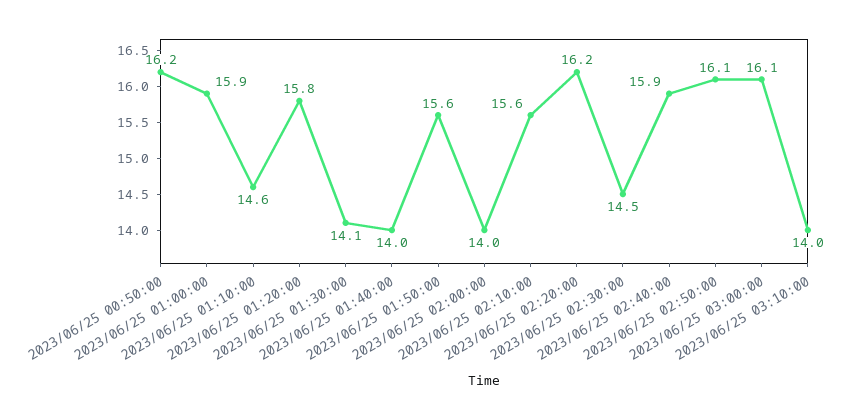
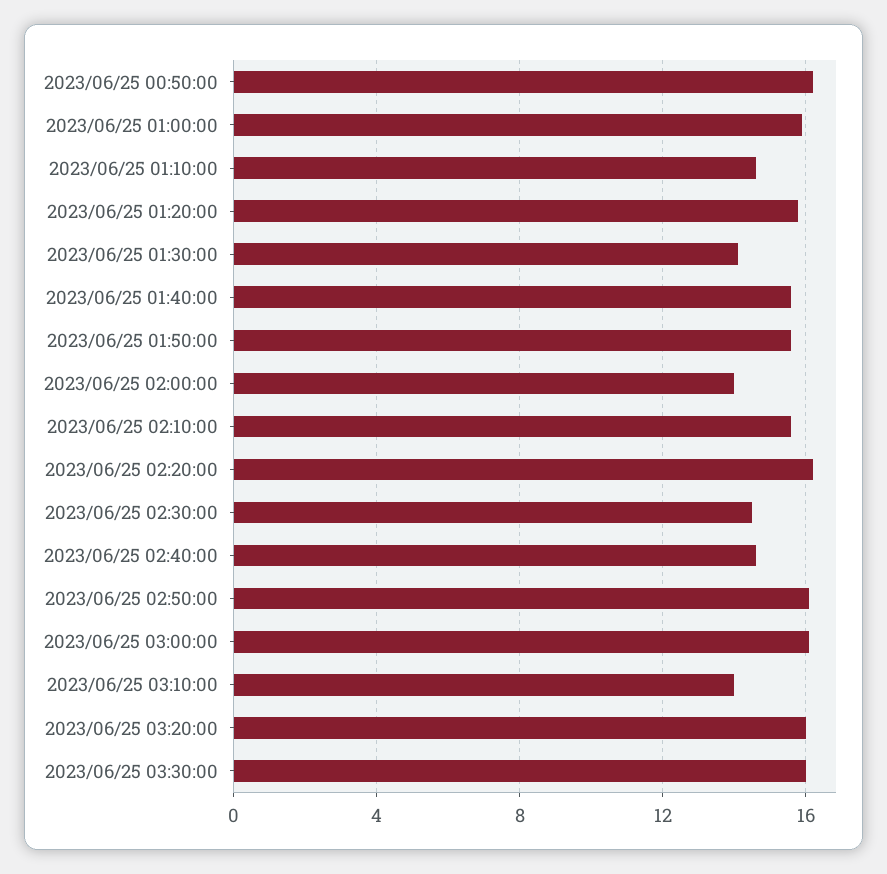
2023/06/25 01:40:00: 14 -> 15.5
2023/06/25 02:40:00: 15.9 -> 14.5
2023/06/25 03:20:00: none -> 16
2023/06/25 03:30:00: none -> 16

